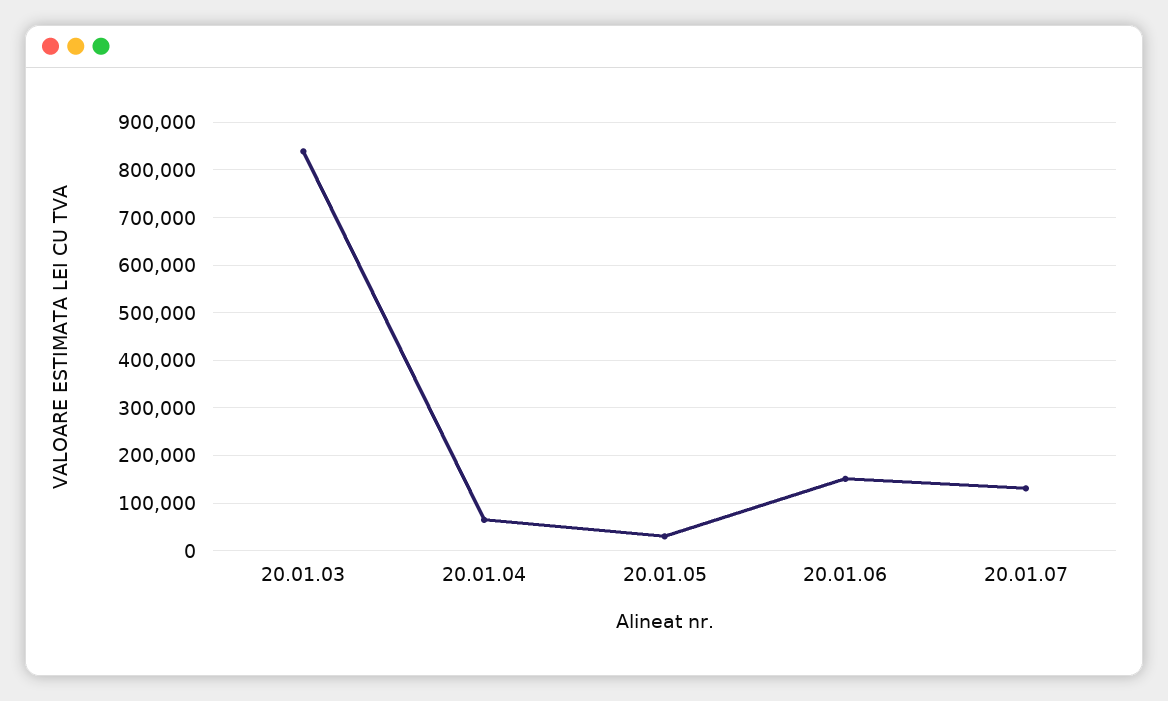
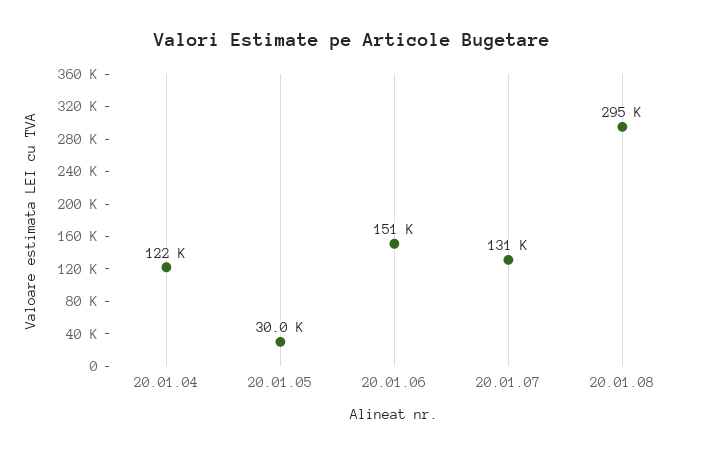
20.01.03: 840000 -> none
20.01.04: 60000 -> 122000
20.01.08: none -> 295000

